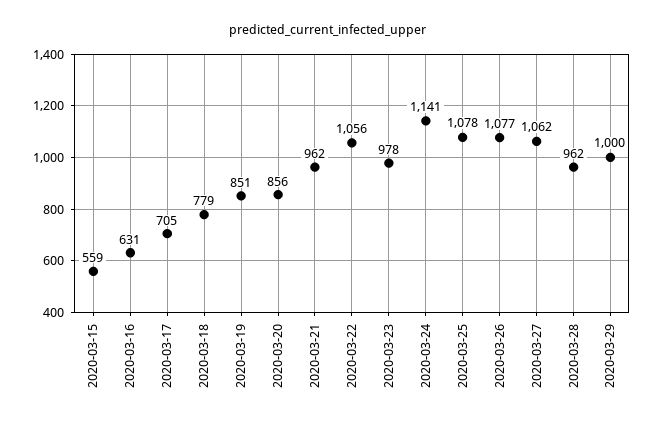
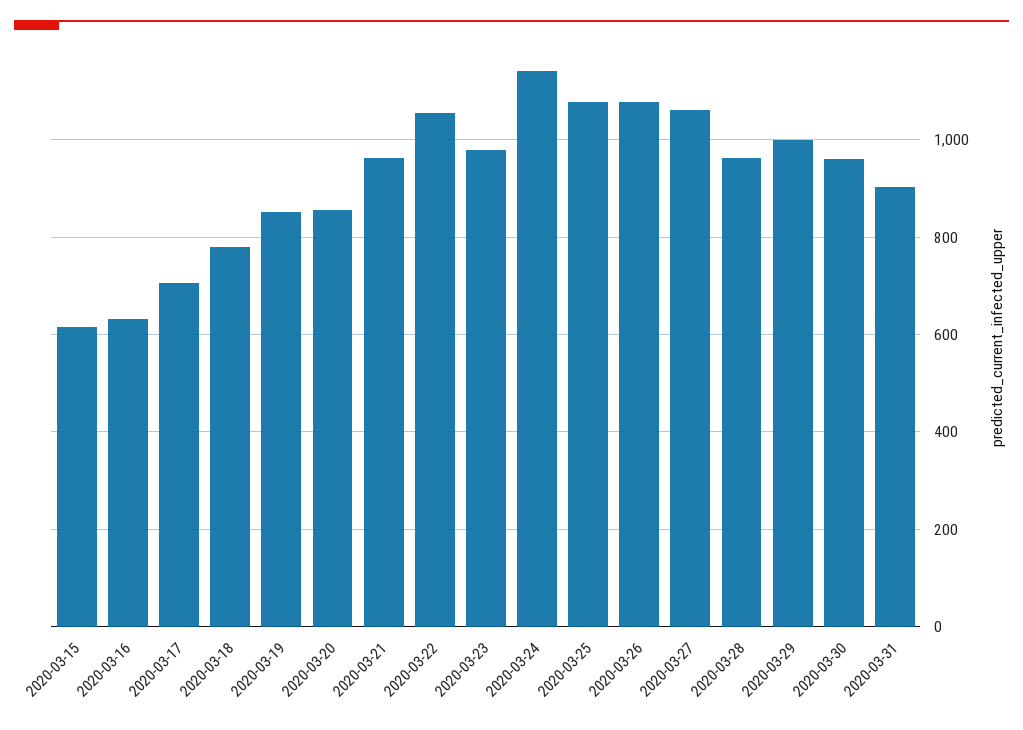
2020-03-15: 559 -> 620
2020-03-30: none -> 960
2020-03-31: none -> 900

